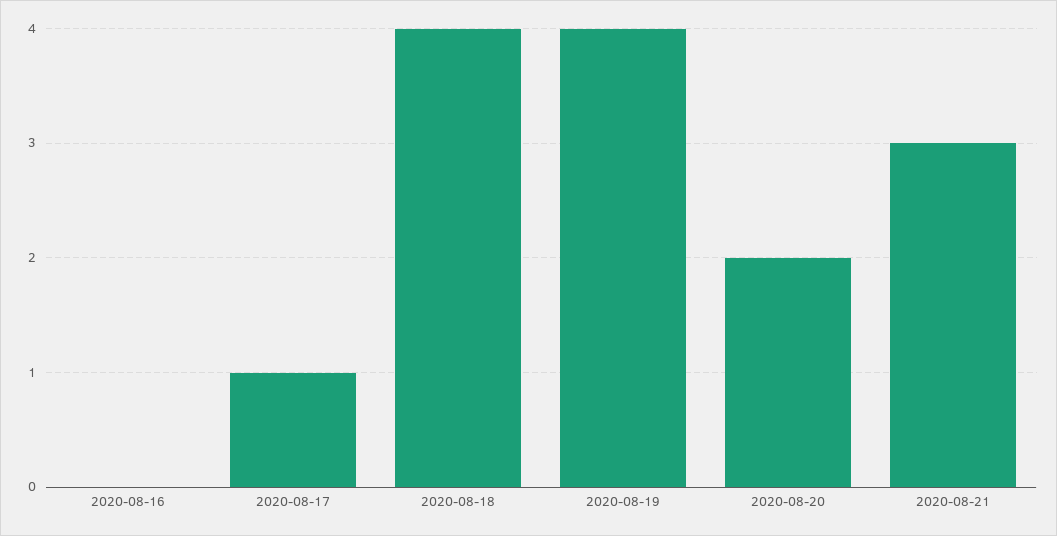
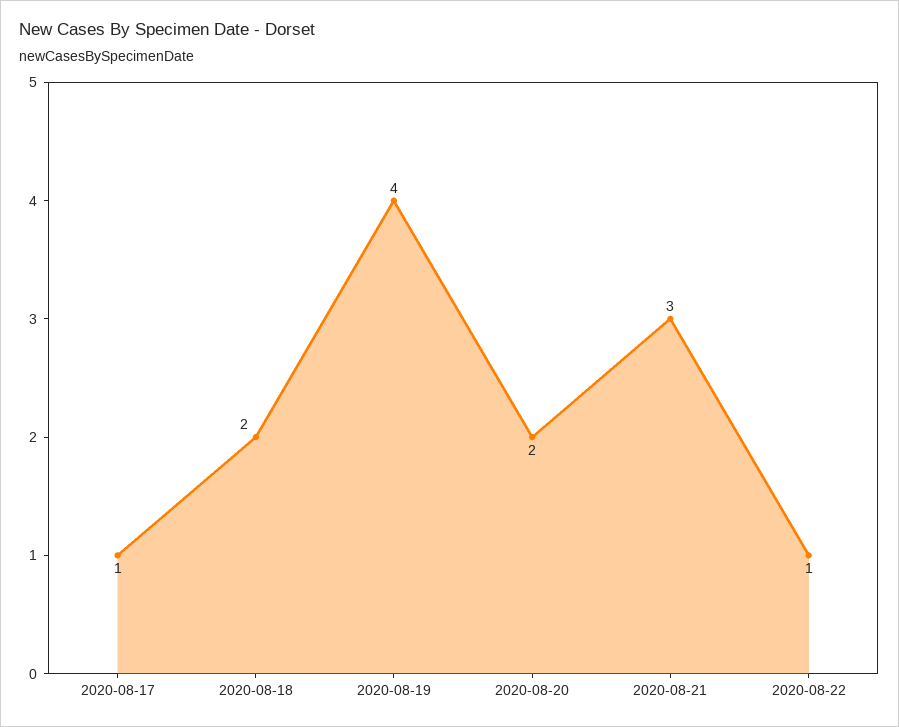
2020-08-16: 0 -> none
2020-08-18: 4 -> 2
2020-08-22: none -> 1

